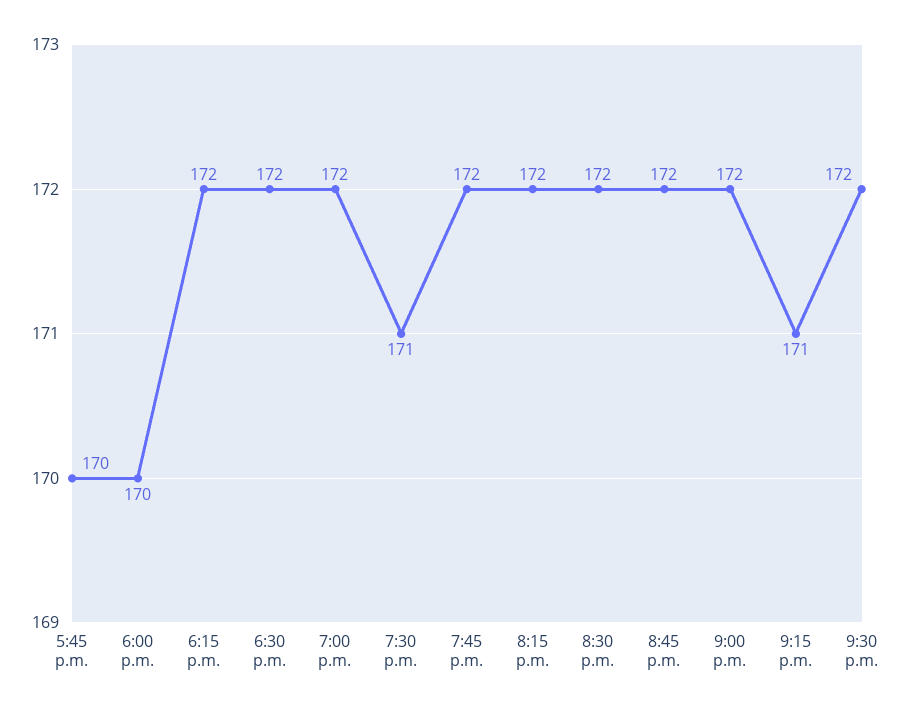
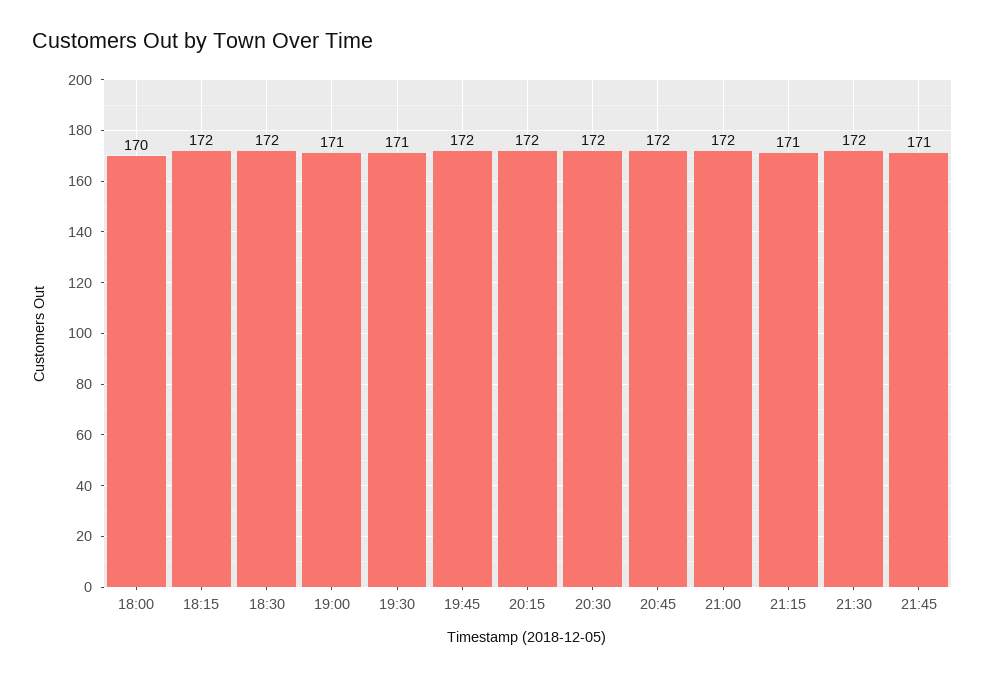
5:45 p.m.: 170 -> none
7:00 p.m.: 172 -> 171
21:45: none -> 171

